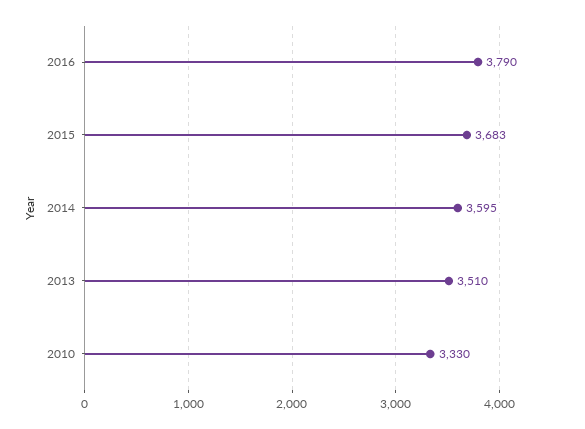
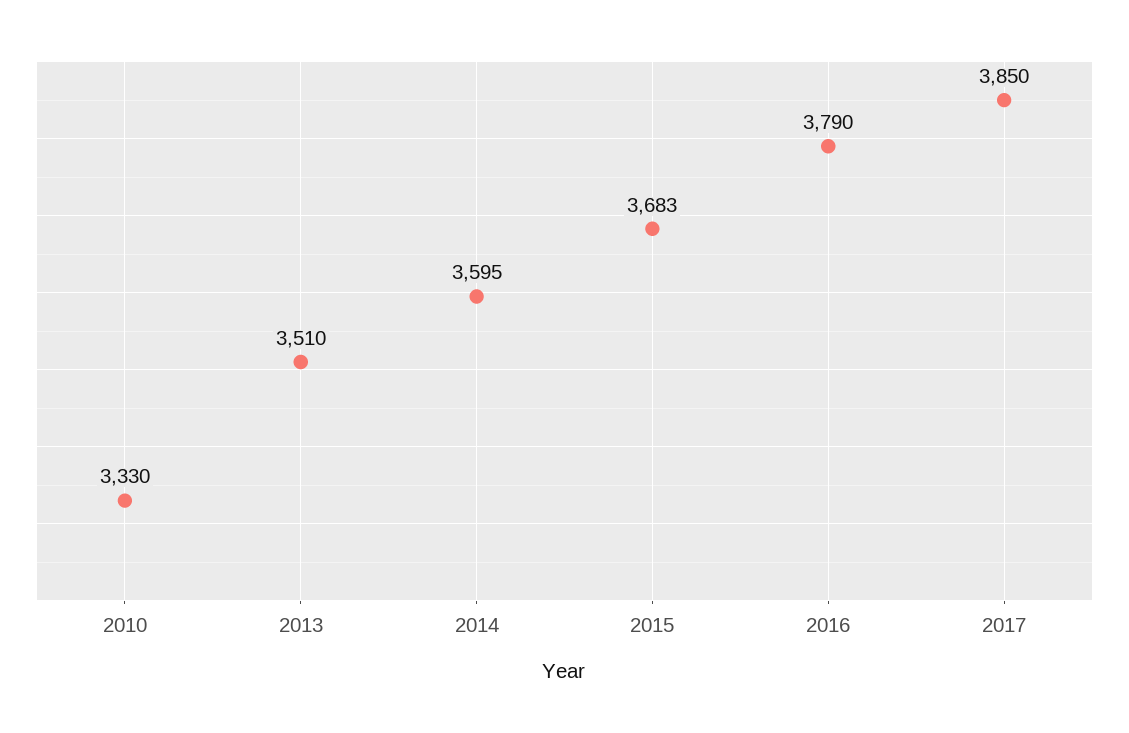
2017: none -> 3850

